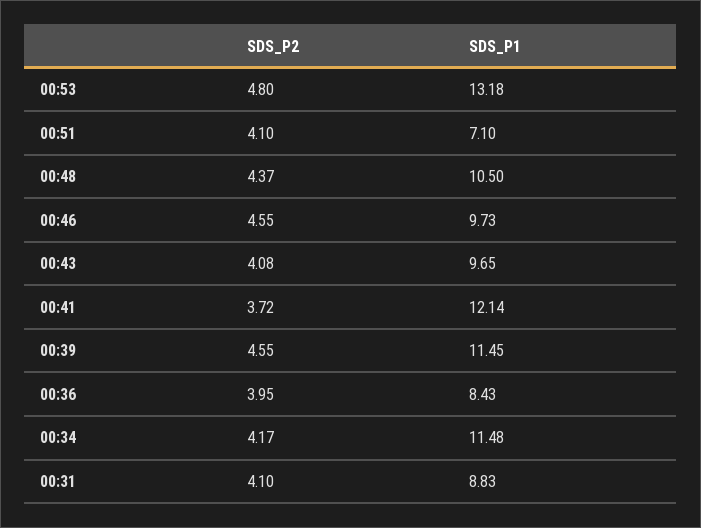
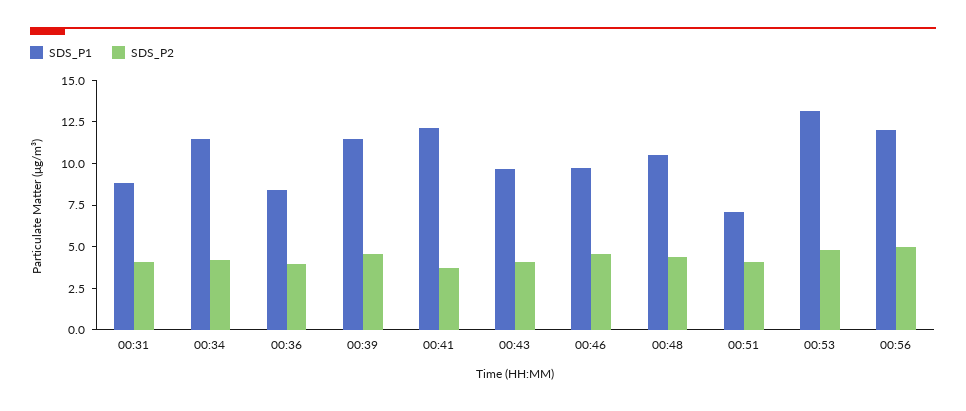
SDS_P1, 00:56: none -> 12
SDS_P2, 00:56: none -> 5

